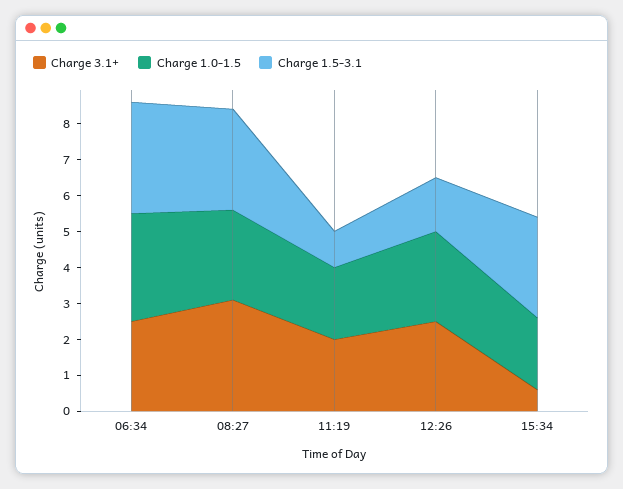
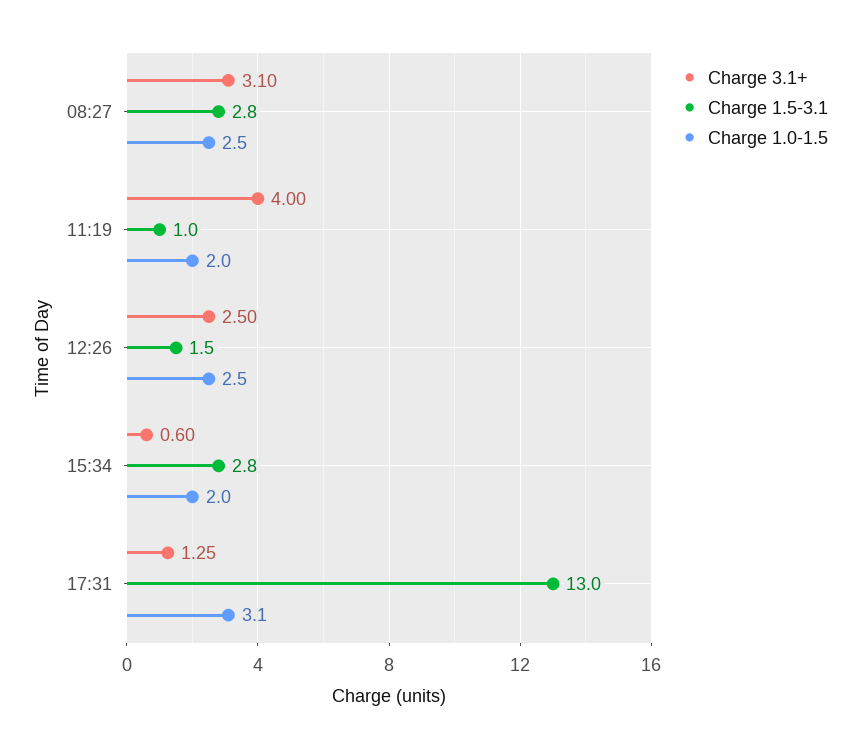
Charge 3.1+, 06:34: 2.5 -> none
Charge 1.0-1.5, 06:34: 3 -> none
Charge 1.5-3.1, 06:34: 3 -> none
Charge 3.1+, 11:19: 2 -> 4
Charge 3.1+, 17:31: none -> 1.25
Charge 1.5-3.1, 17:31: none -> 13
Charge 1.0-1.5, 17:31: none -> 3.1

